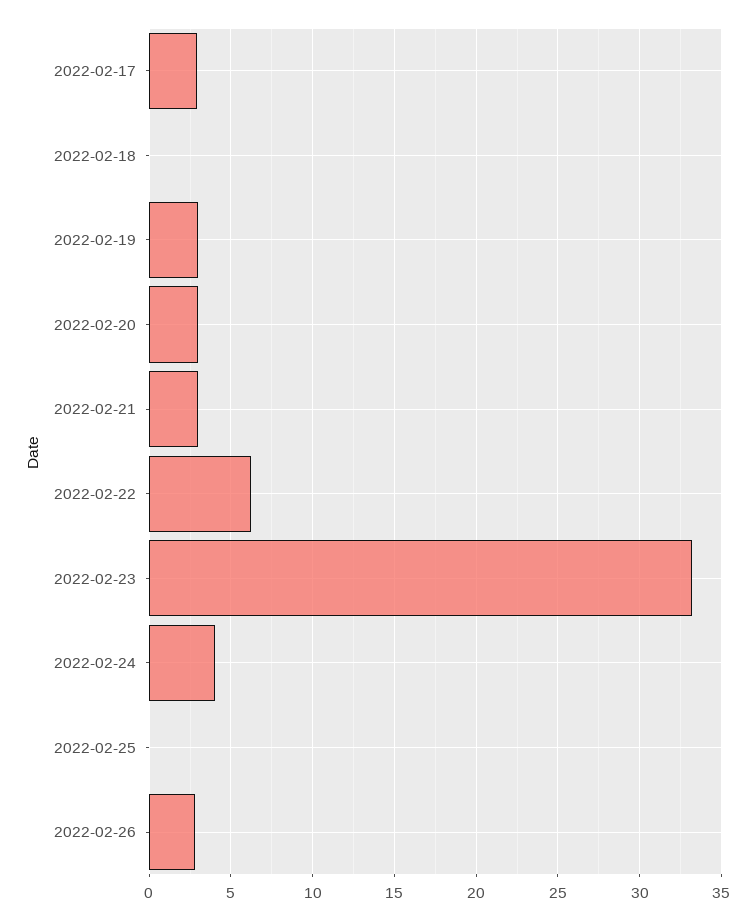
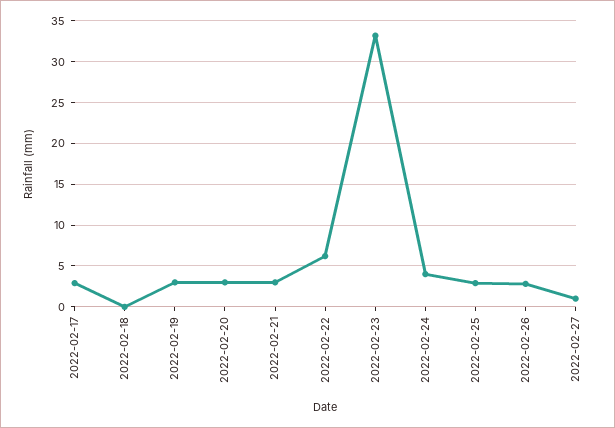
2022-02-25: 0 -> 3
2022-02-27: none -> 1

